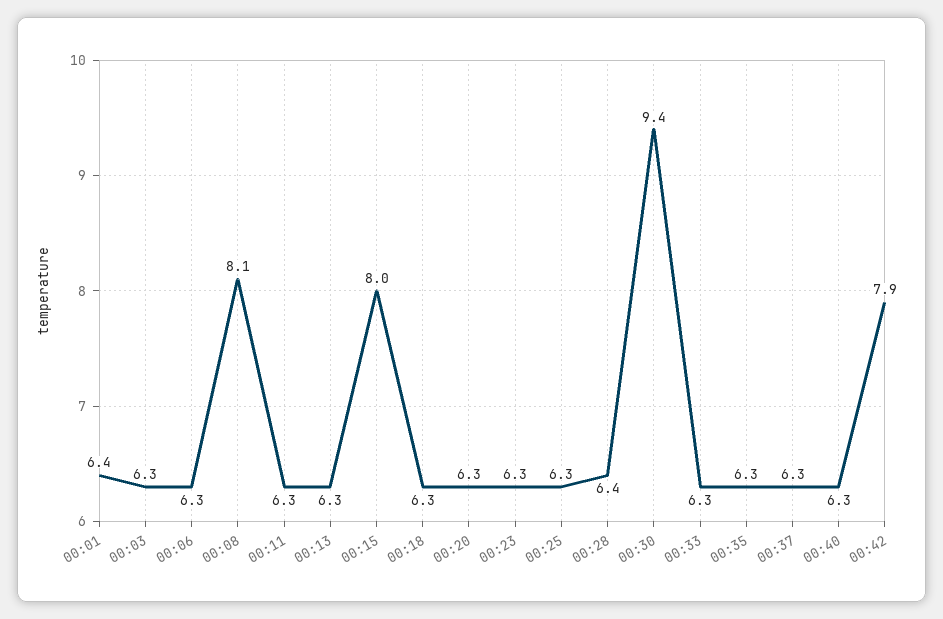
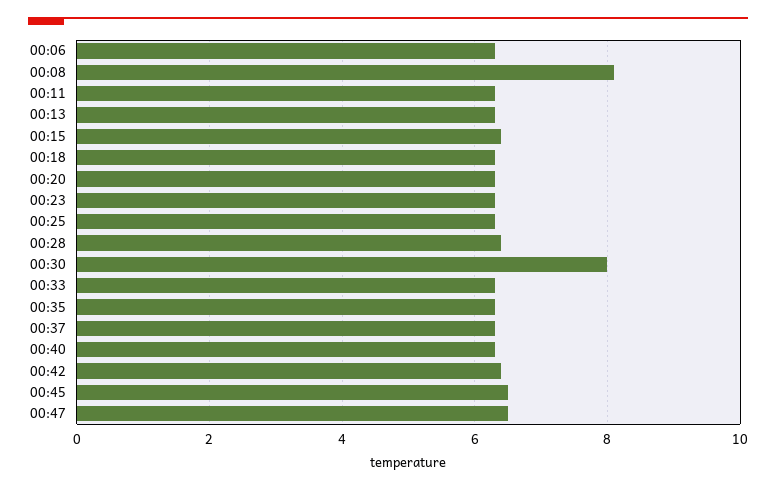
00:01: 6.4 -> none
00:03: 6.3 -> none
00:15: 8 -> 6.5
00:30: 9.4 -> 8
00:42: 7.9 -> 6.5
00:45: none -> 6.5
00:47: none -> 6.5

